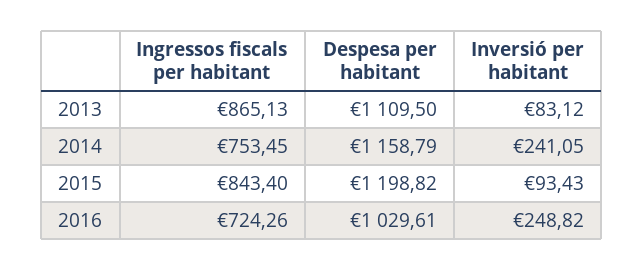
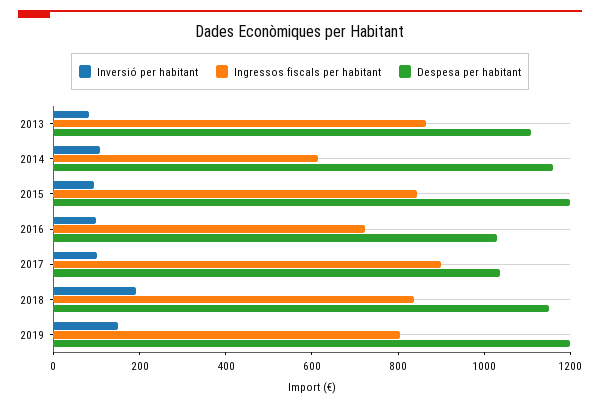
Ingressos fiscals per habitant, 2014: 753.45 -> 600
Inversió per habitant, 2014: 241.05 -> 100
Inversió per habitant, 2016: 248.82 -> 100
Inversió per habitant, 2017: none -> 100
Ingressos fiscals per habitant, 2017: none -> 900
Despesa per habitant, 2017: none -> 1050
Inversió per habitant, 2018: none -> 200
Ingressos fiscals per habitant, 2018: none -> 850
Despesa per habitant, 2018: none -> 1150
Inversió per habitant, 2019: none -> 150
Ingressos fiscals per habitant, 2019: none -> 800
Despesa per habitant, 2019: none -> 1200

